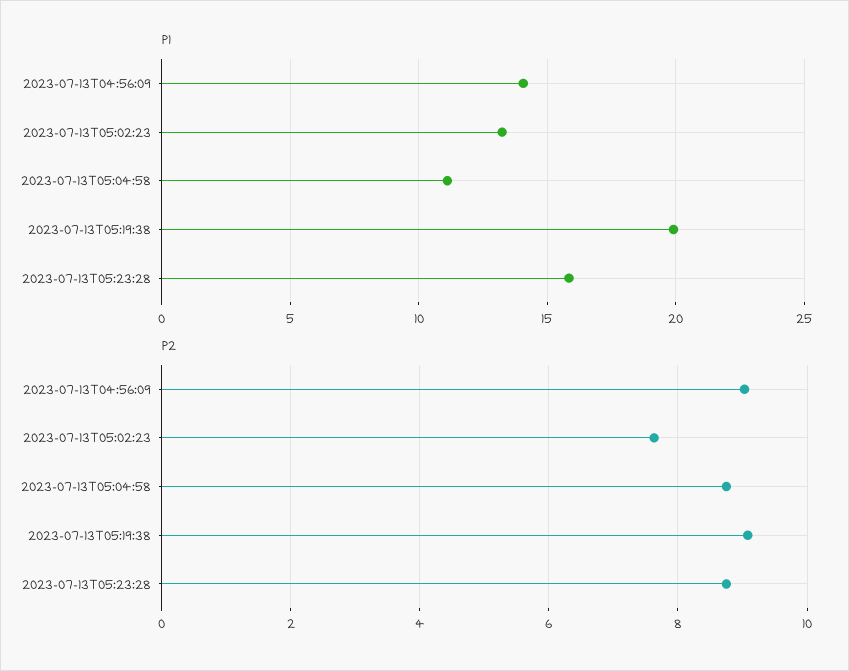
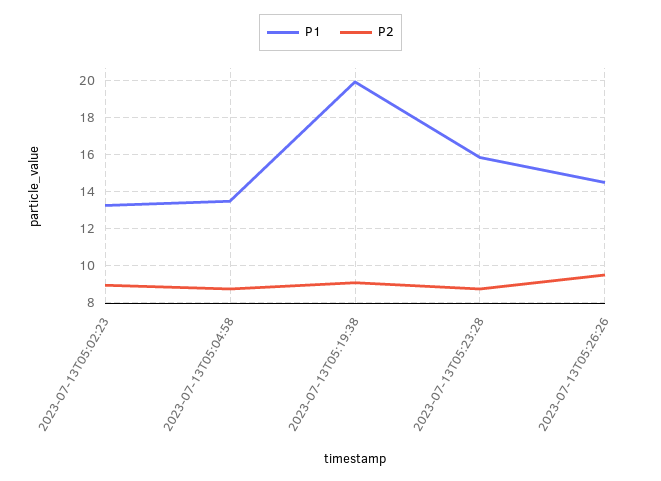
P1, 2023-07-13T04:56:09: 14 -> none
P1, 2023-07-13T05:04:58: 11 -> 13.5
P2, 2023-07-13T04:56:09: 9 -> none
P2, 2023-07-13T05:02:23: 7.6 -> 9
P1, 2023-07-13T05:26:26: none -> 14.5
P2, 2023-07-13T05:26:26: none -> 9.5

